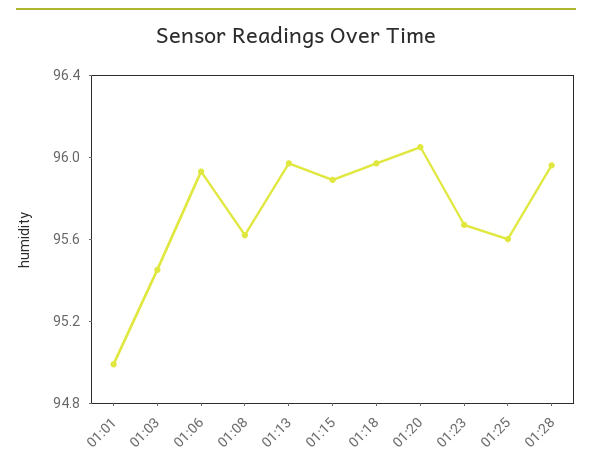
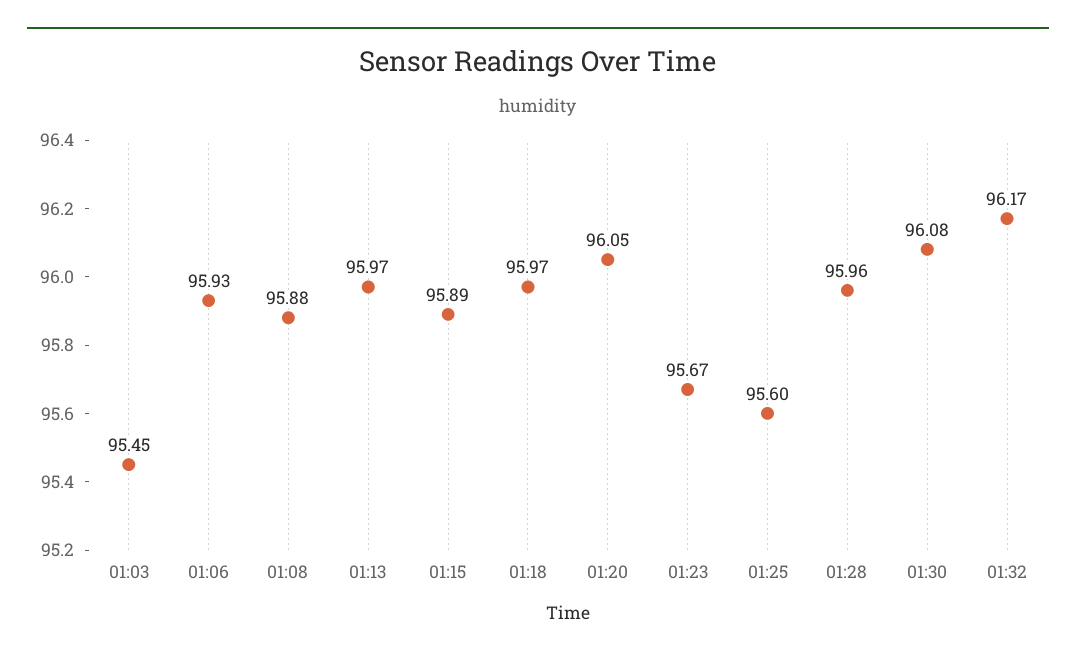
01:01: 95 -> none
01:08: 95.6 -> 95.88
01:30: none -> 96.08
01:32: none -> 96.17

